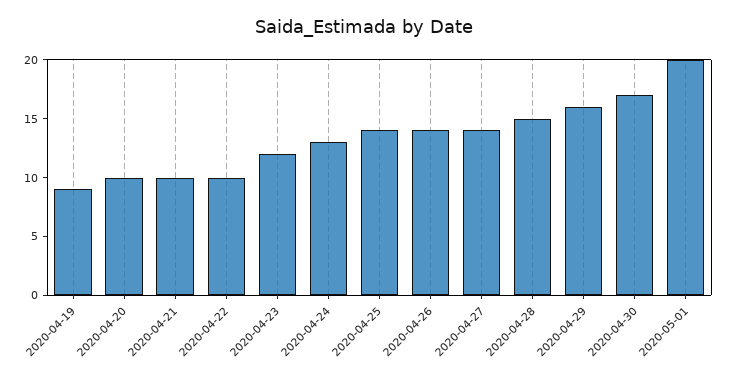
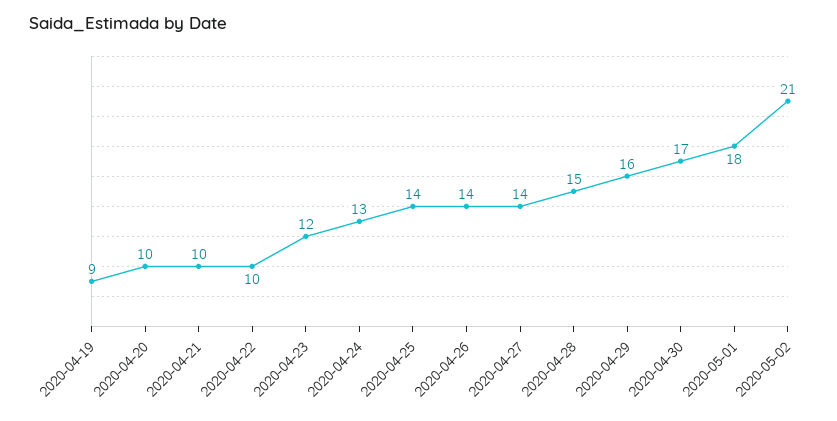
2020-05-01: 20 -> 18
2020-05-02: none -> 21

